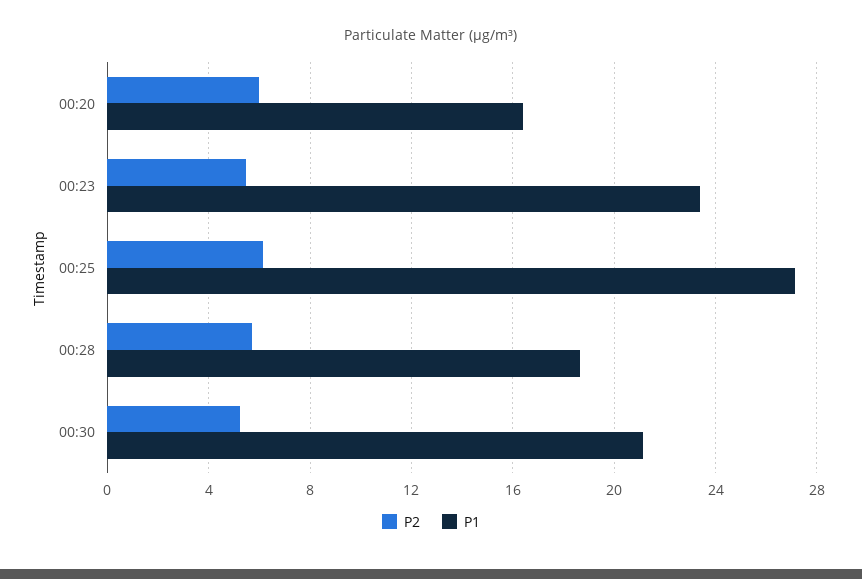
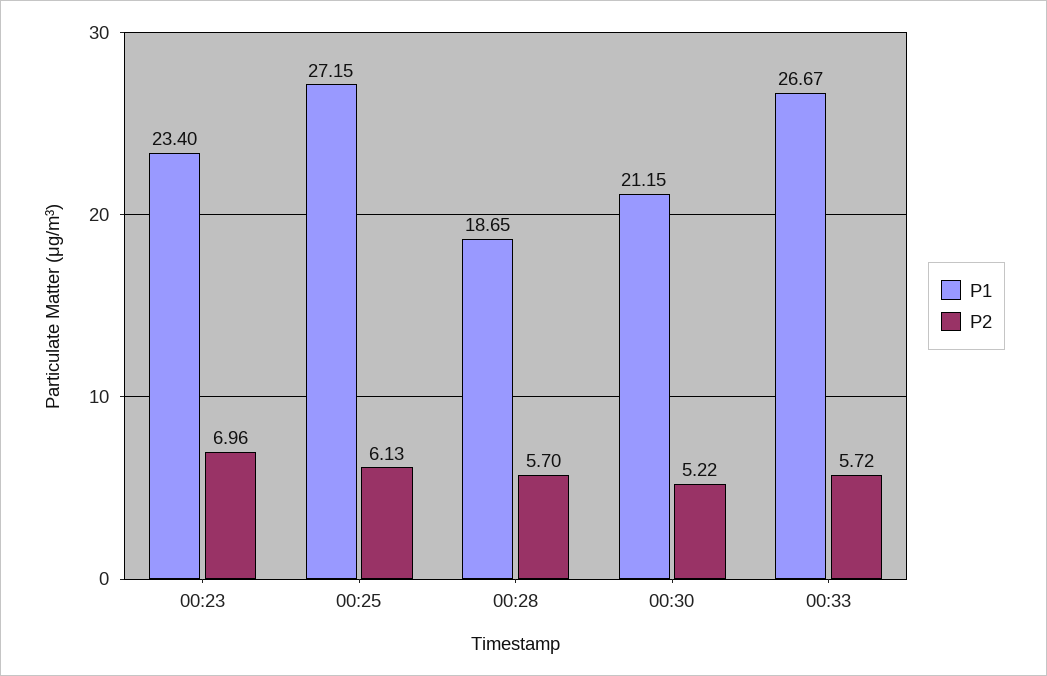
P2, 00:20: 6 -> none
P1, 00:20: 16.5 -> none
P2, 00:23: 5.5 -> 6.96
P1, 00:33: none -> 26.67
P2, 00:33: none -> 5.72

